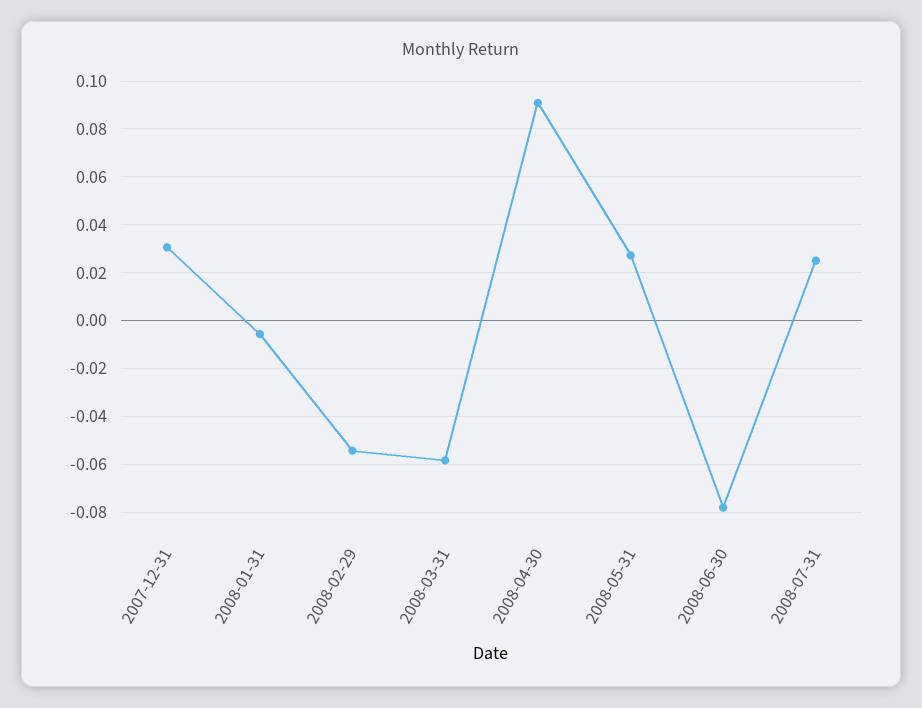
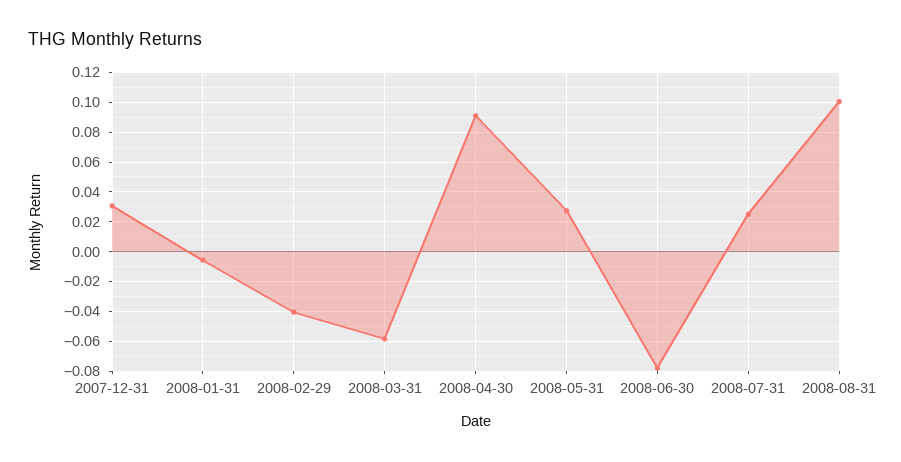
2008-02-29: -0.055 -> -0.04
2008-08-31: none -> 0.1

